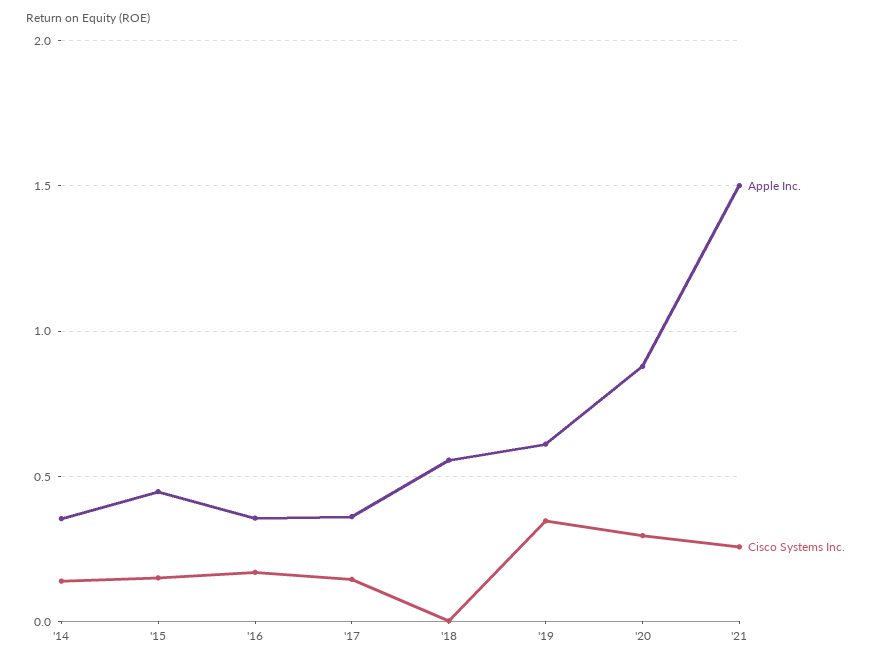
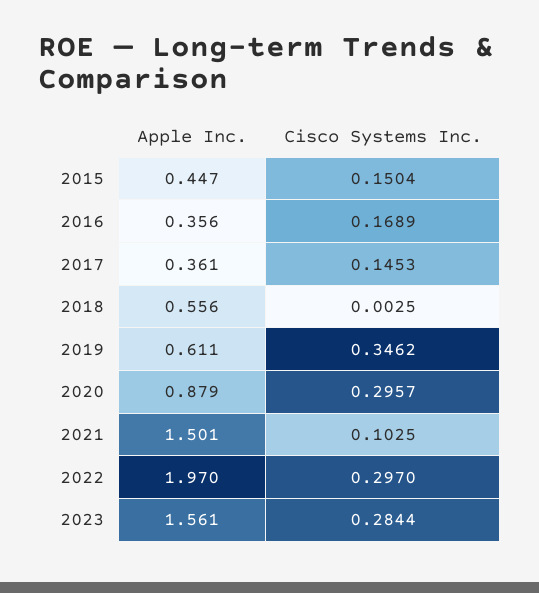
Apple Inc., '14: 0.35 -> none
Cisco Systems Inc., '14: 0.15 -> none
Cisco Systems Inc., '21: 0.25 -> 0.1025
Apple Inc., 2022: none -> 1.97
Cisco Systems Inc., 2022: none -> 0.297
Apple Inc., 2023: none -> 1.561
Cisco Systems Inc., 2023: none -> 0.2844

